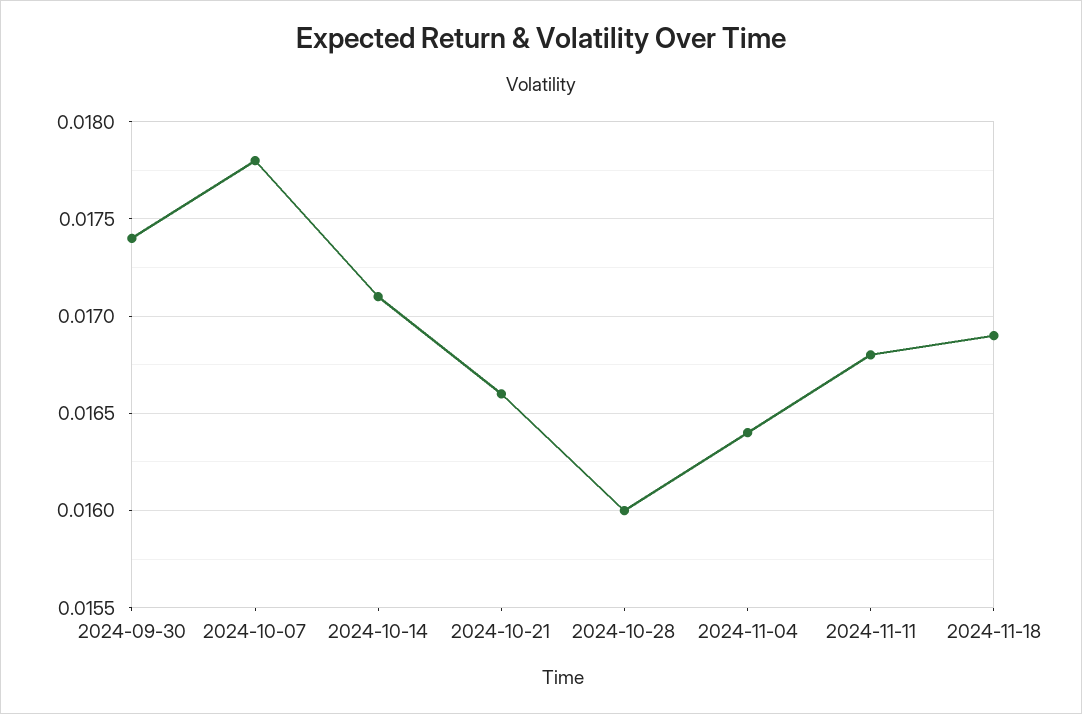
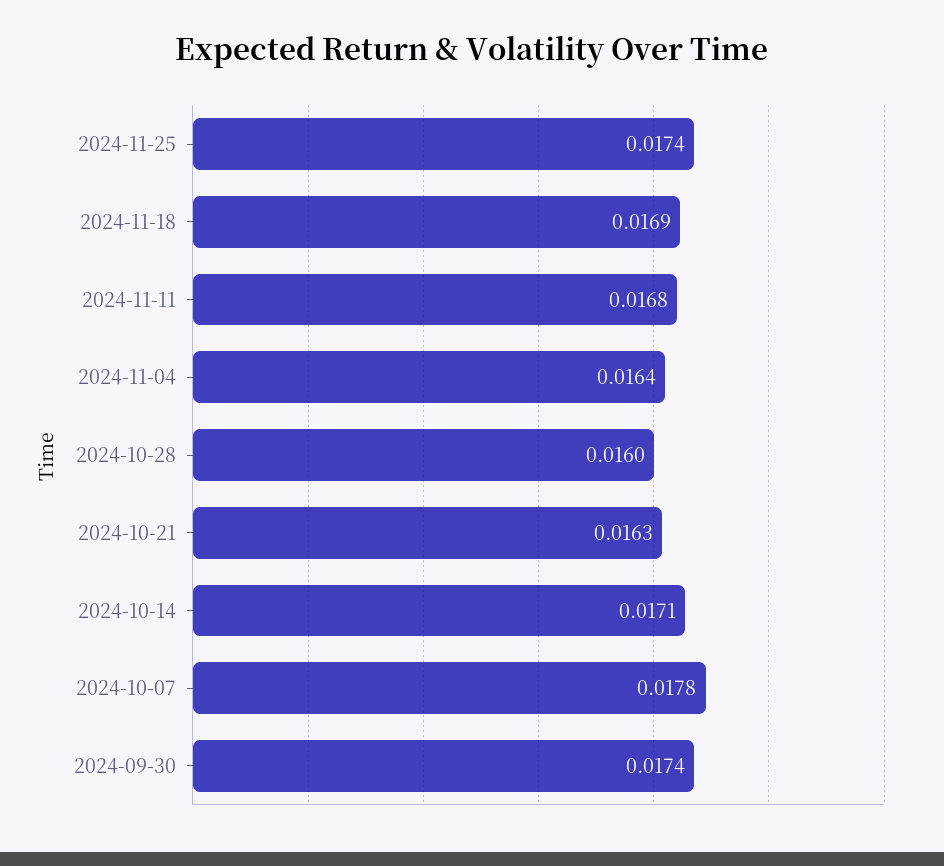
2024-10-21: 0.0166 -> 0.0163
2024-11-25: none -> 0.0174

